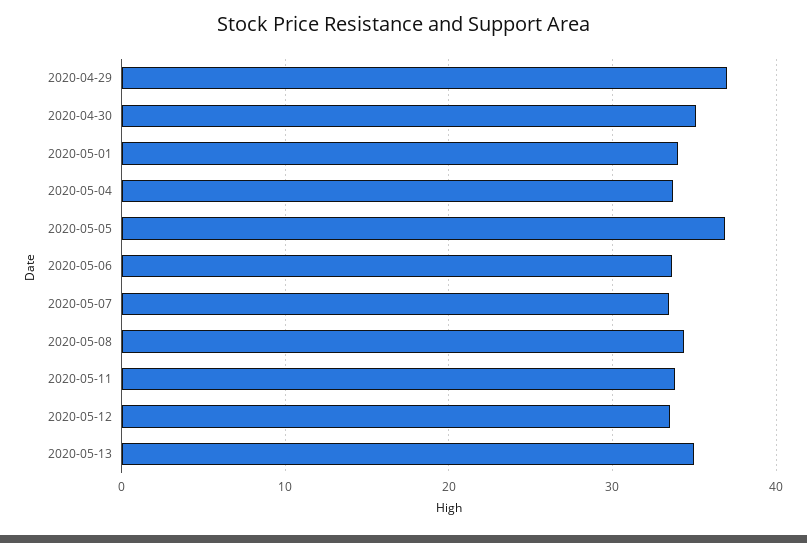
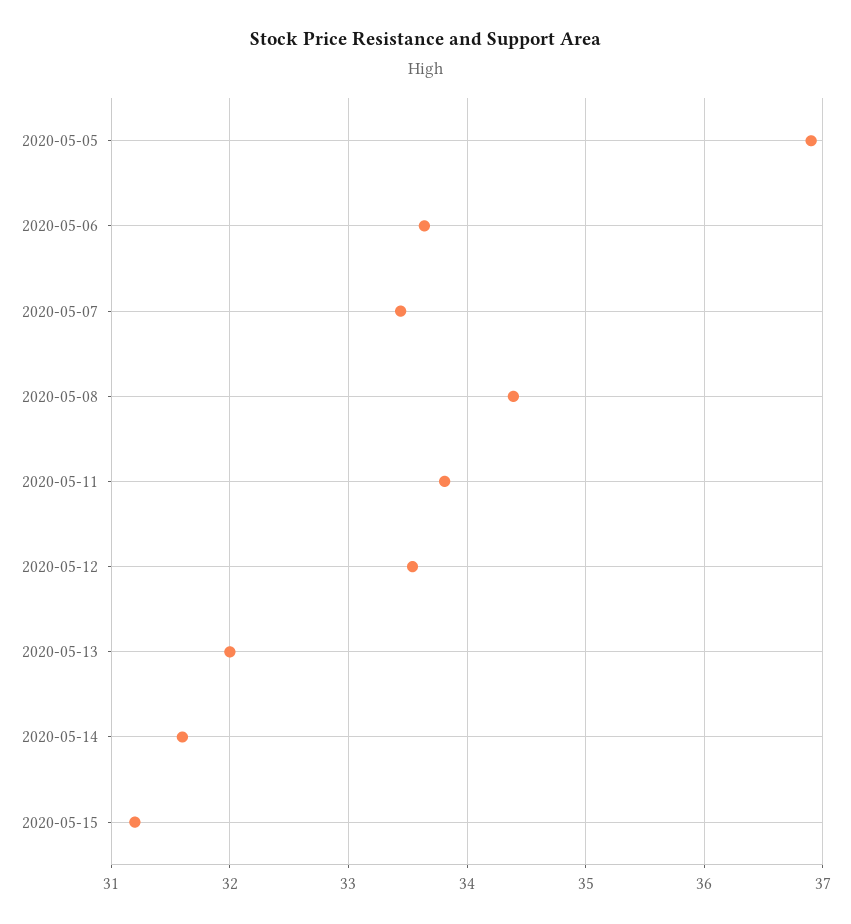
2020-04-29: 37 -> none
2020-04-30: 35 -> none
2020-05-01: 34 -> none
2020-05-04: 34 -> none
2020-05-13: 35 -> 32
2020-05-14: none -> 31.6
2020-05-15: none -> 31.2

